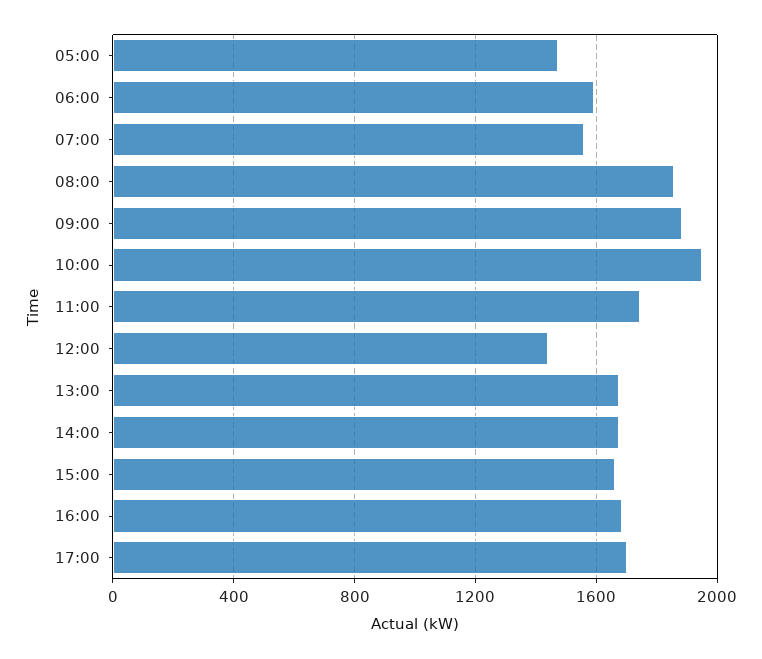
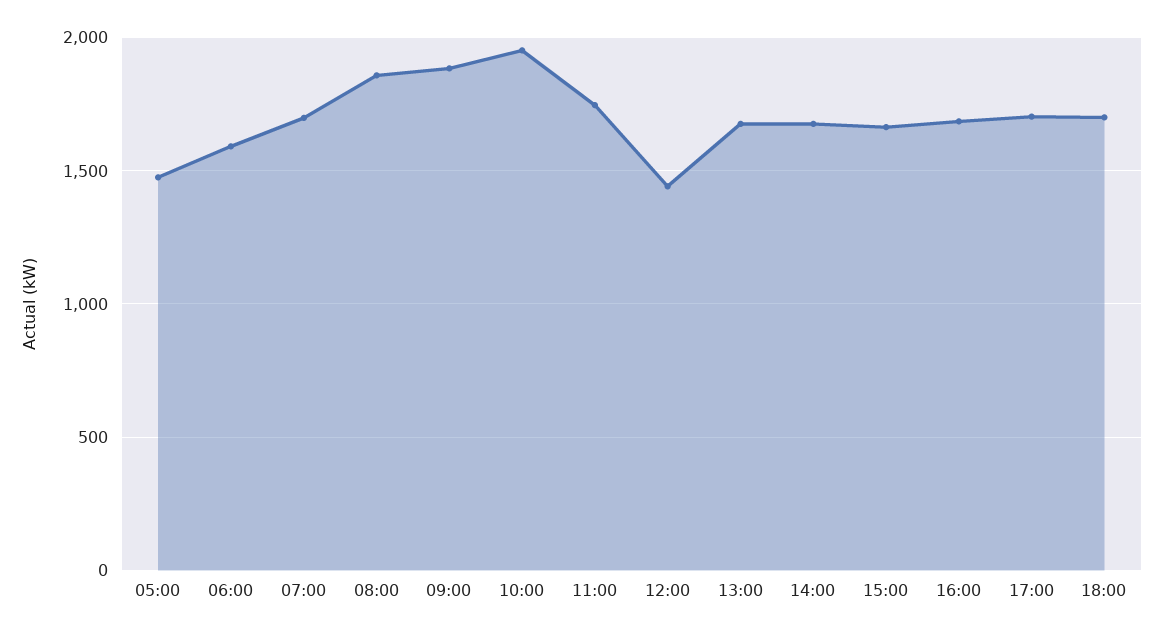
07:00: 1550 -> 1700
18:00: none -> 1700

